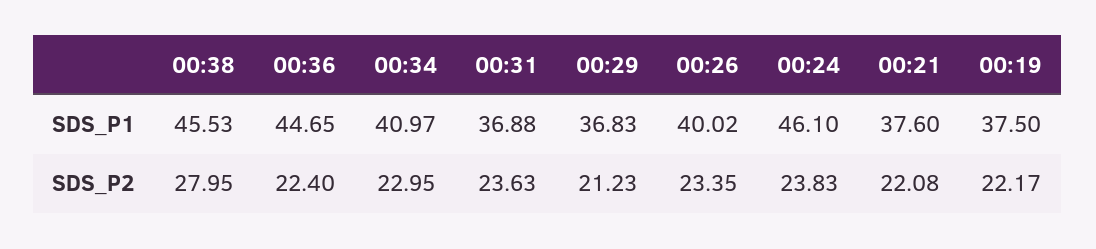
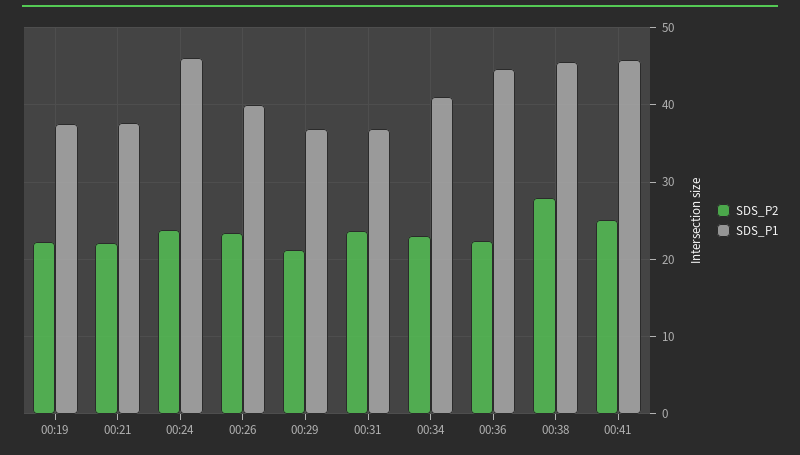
SDS_P2, 00:41: none -> 25
SDS_P1, 00:41: none -> 46

